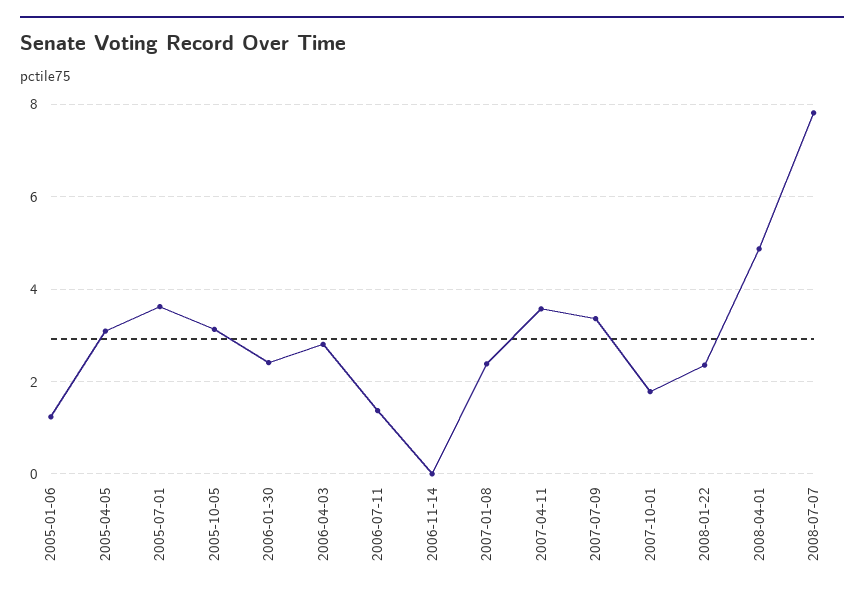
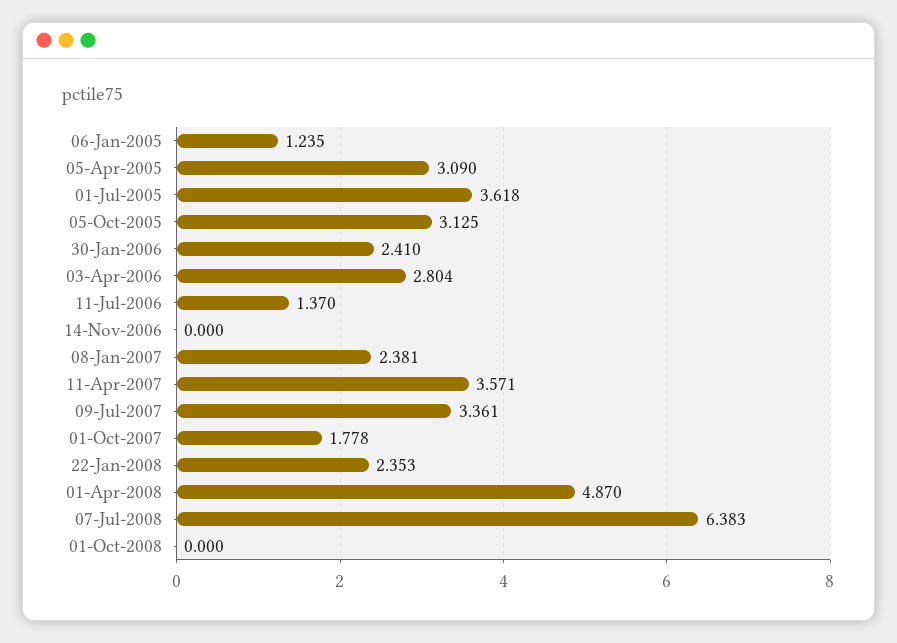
2008-07-07: 7.8 -> 6.383
01-Oct-2008: none -> 0

